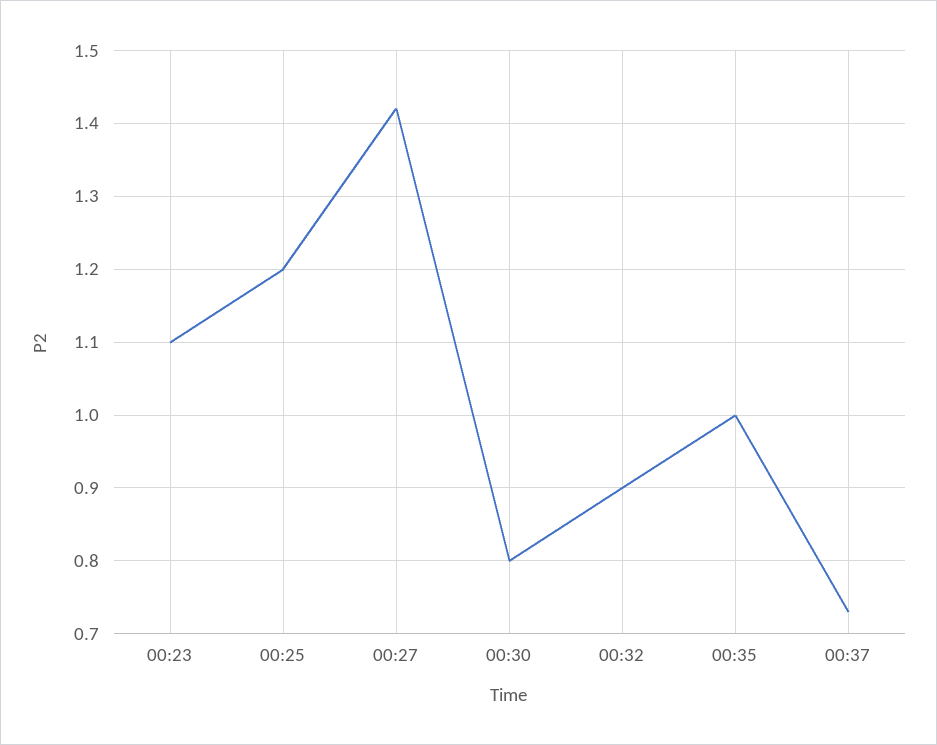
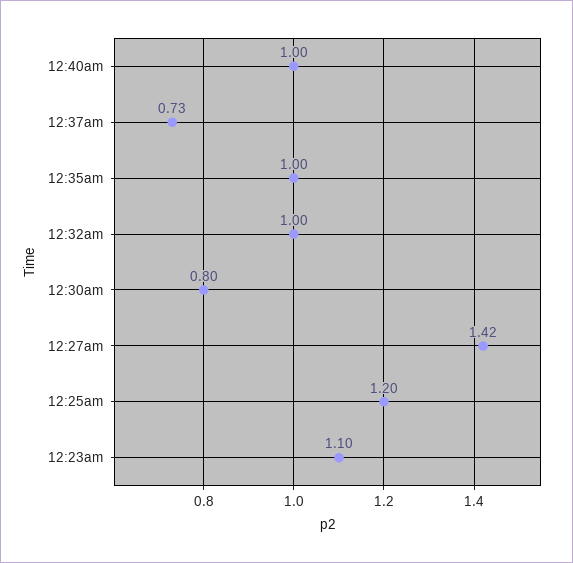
00:32: 0.9 -> 1
12:40am: none -> 1

